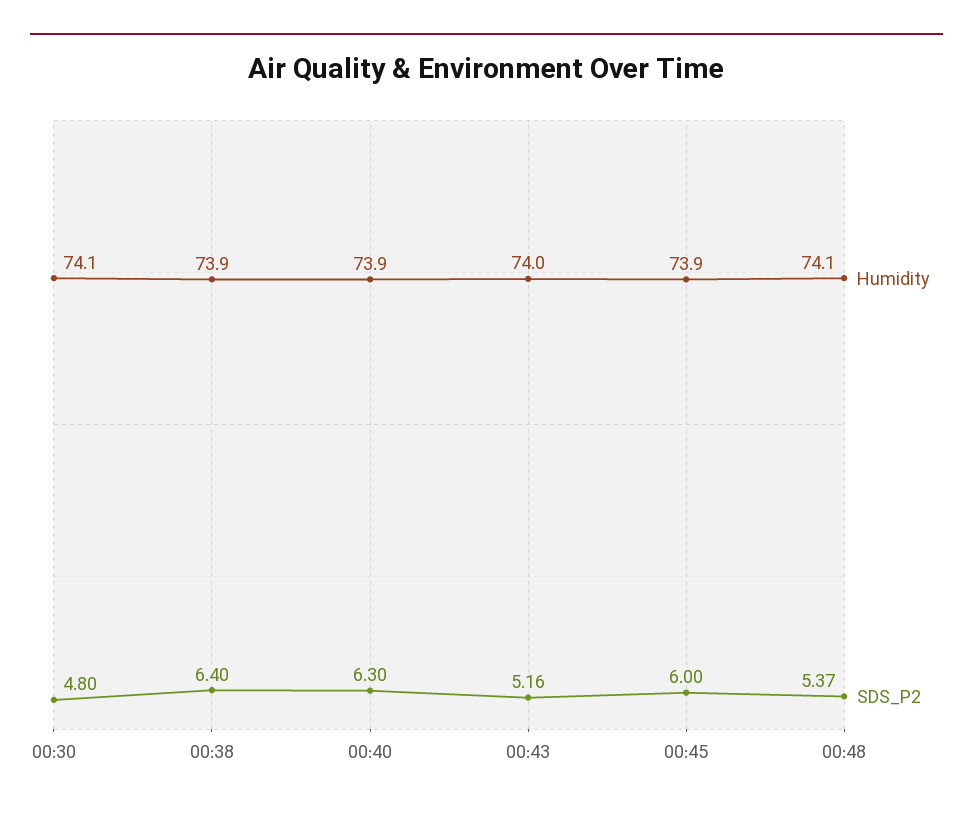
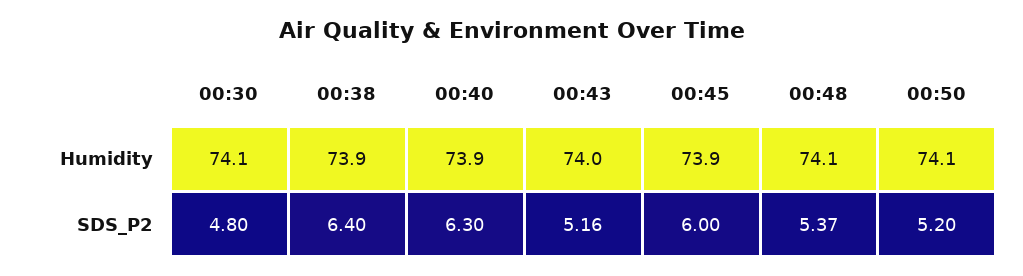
Humidity, 00:50: none -> 74.1
SDS_P2, 00:50: none -> 5.2

